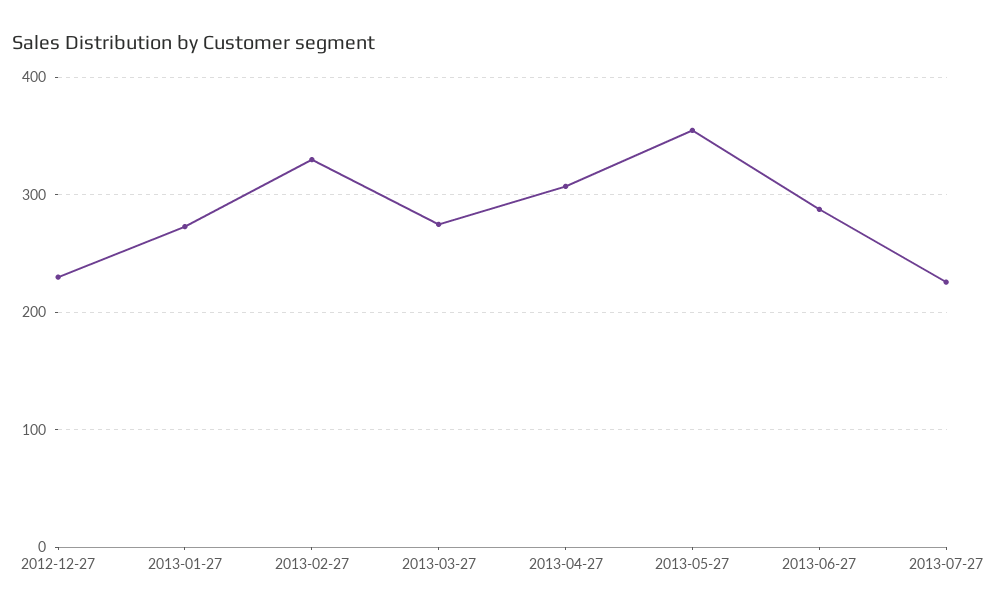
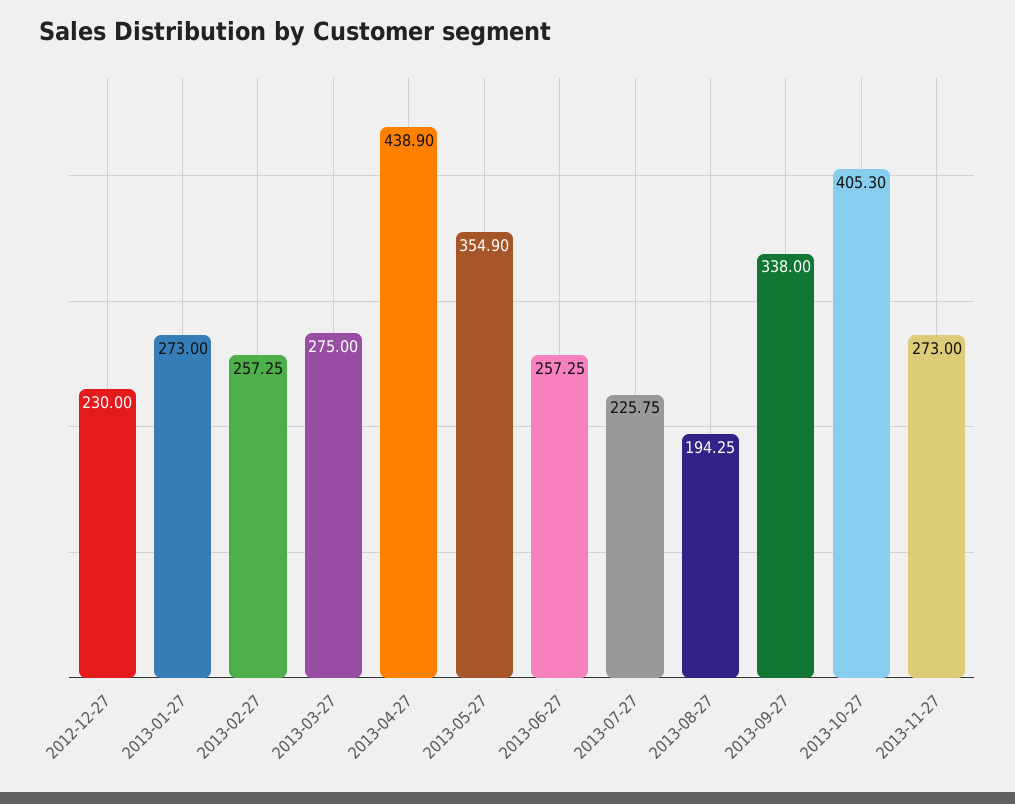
2013-02-27: 330 -> 257.25
2013-04-27: 310 -> 438.9
2013-06-27: 290 -> 257.25
2013-08-27: none -> 194.25
2013-09-27: none -> 338
2013-10-27: none -> 405.3
2013-11-27: none -> 273

